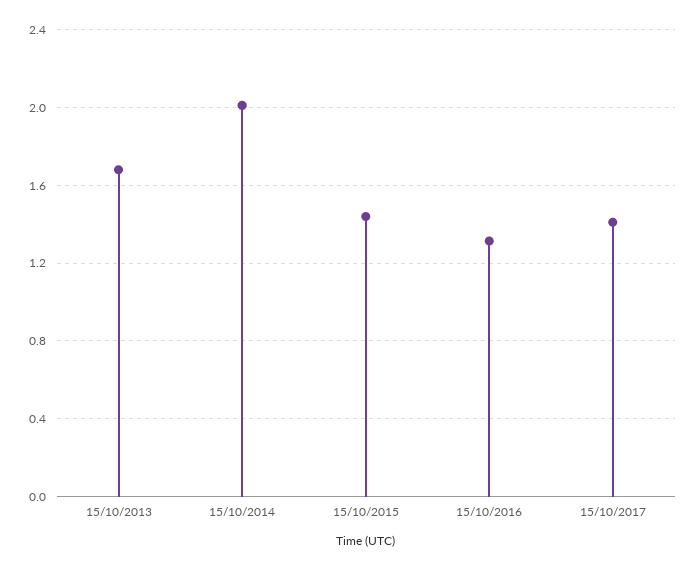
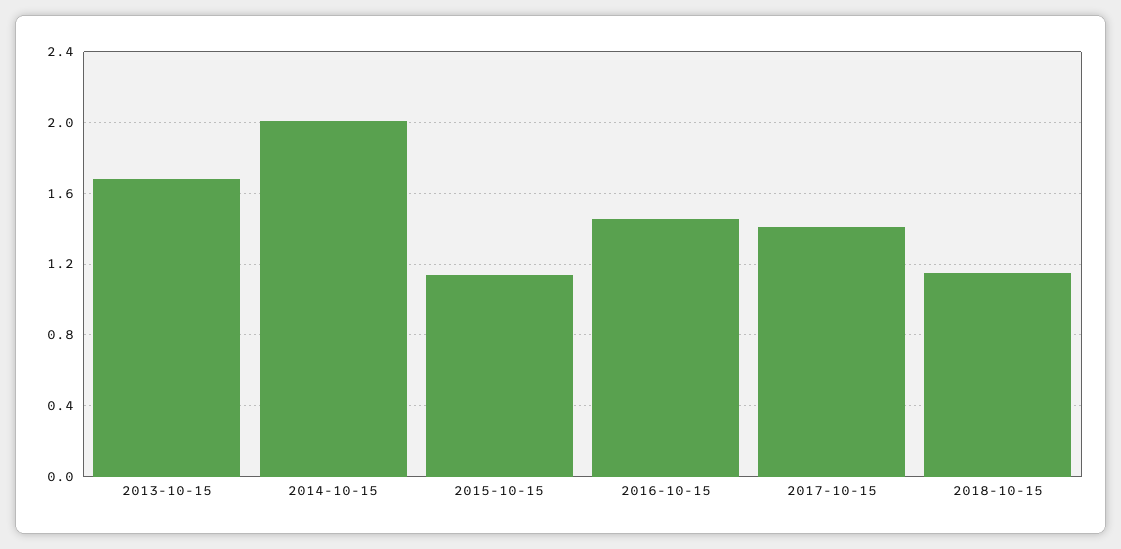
15/10/2015: 1.45 -> 1.15
15/10/2016: 1.3 -> 1.45
2018-10-15: none -> 1.15

